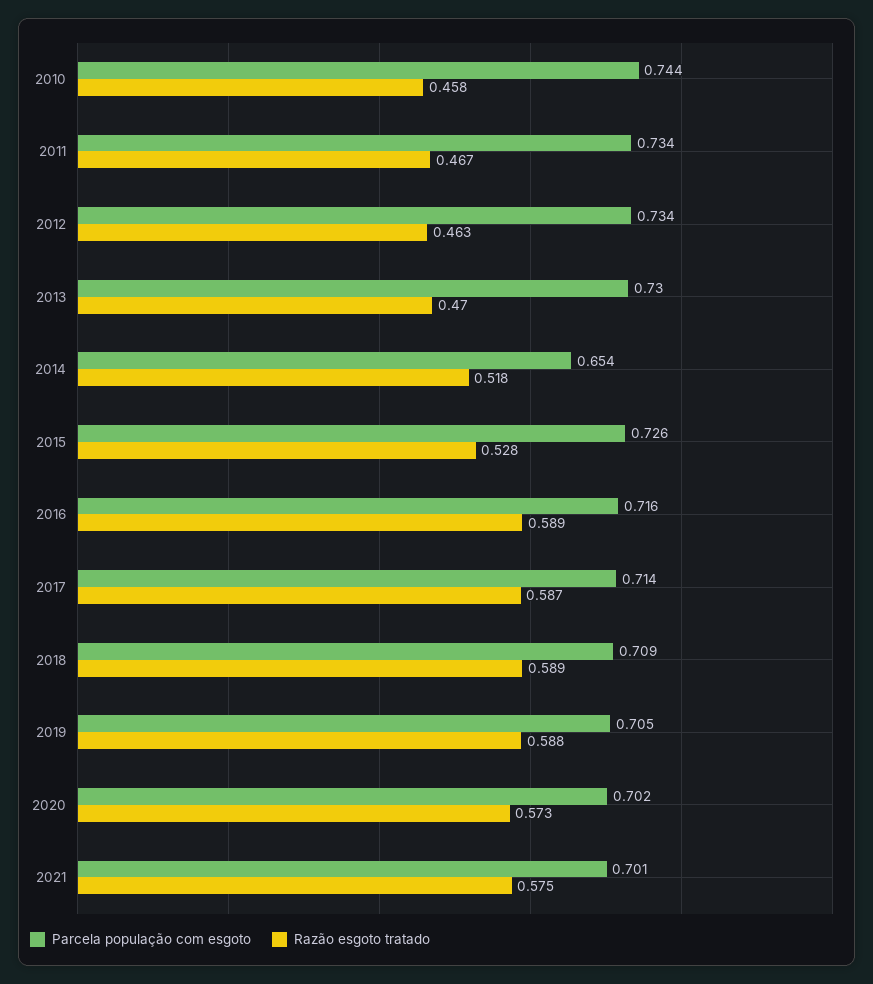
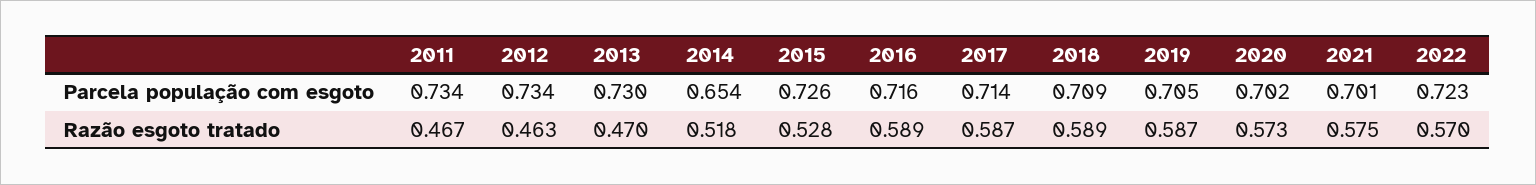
Parcela população com esgoto, 2010: 0.744 -> none
Razão esgoto tratado, 2010: 0.458 -> none
Razão esgoto tratado, 2019: 0.588 -> 0.587
Parcela população com esgoto, 2022: none -> 0.723
Razão esgoto tratado, 2022: none -> 0.57

